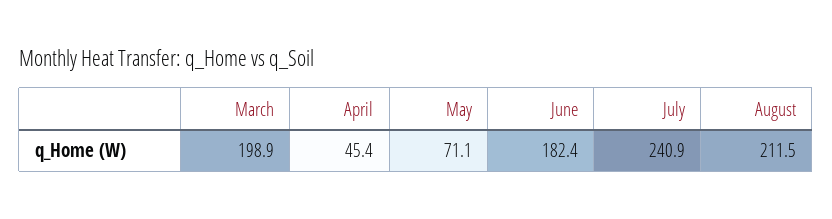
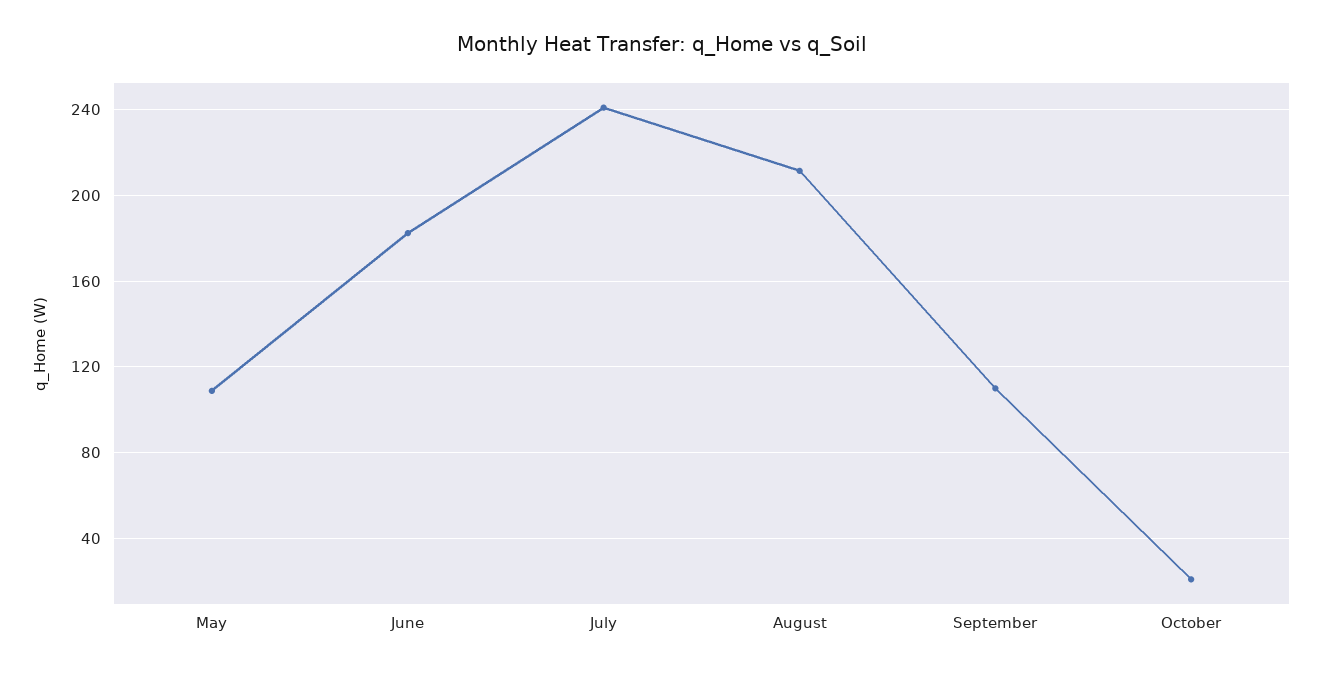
March: 198.9 -> none
April: 45.4 -> none
May: 71.1 -> 110
September: none -> 110
October: none -> 20

